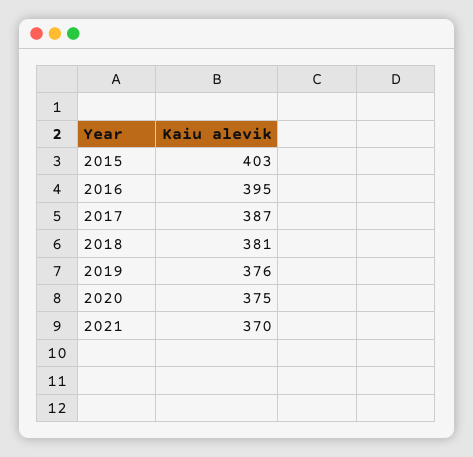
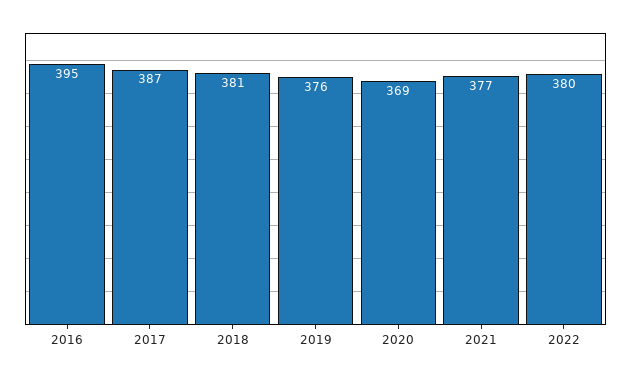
2015: 403 -> none
2020: 375 -> 369
2021: 370 -> 377
2022: none -> 380

